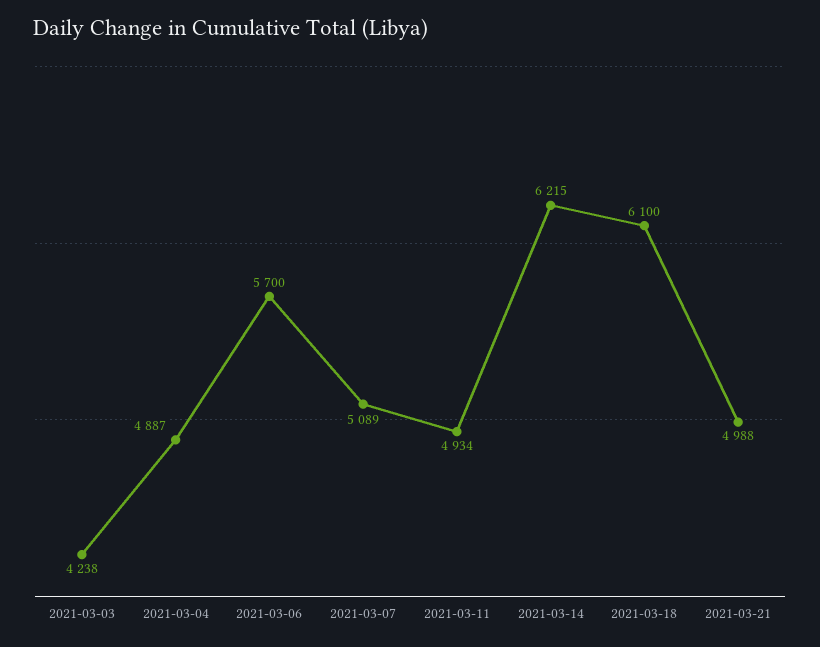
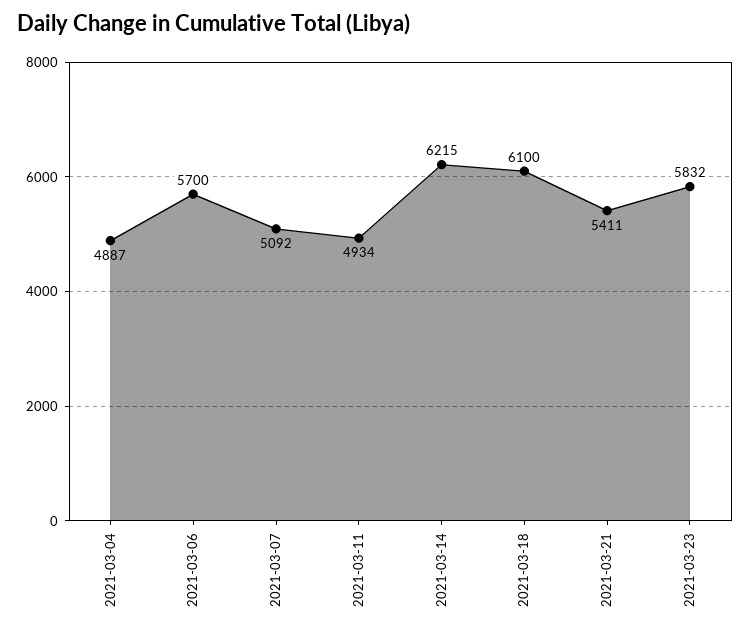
2021-03-03: 4238 -> none
2021-03-07: 5089 -> 5092
2021-03-21: 4988 -> 5411
2021-03-23: none -> 5832

